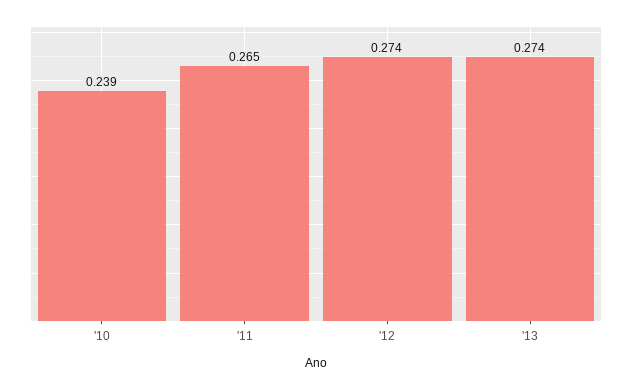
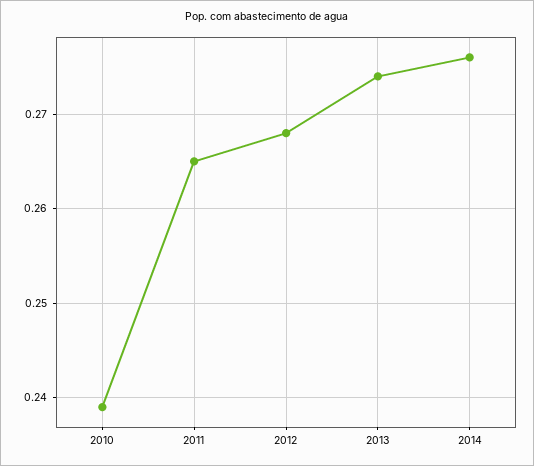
'12: 0.274 -> 0.268
2014: none -> 0.276

